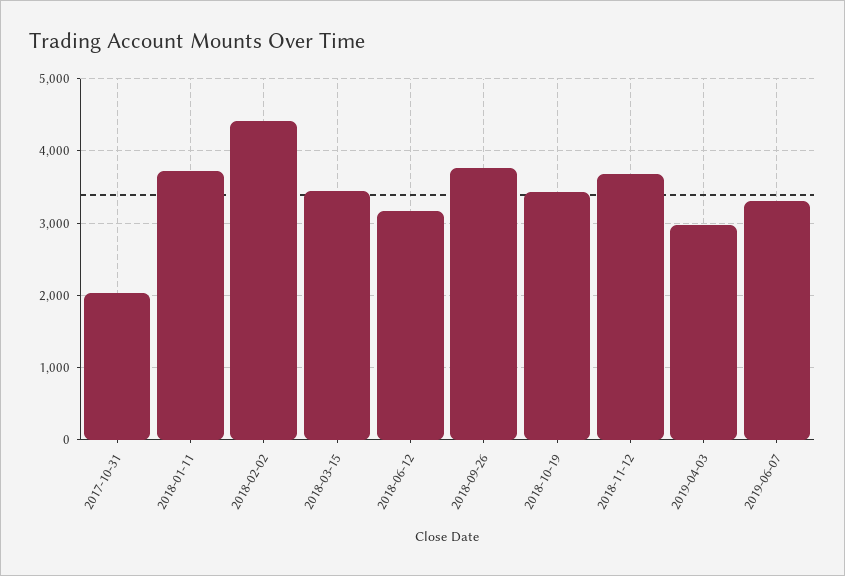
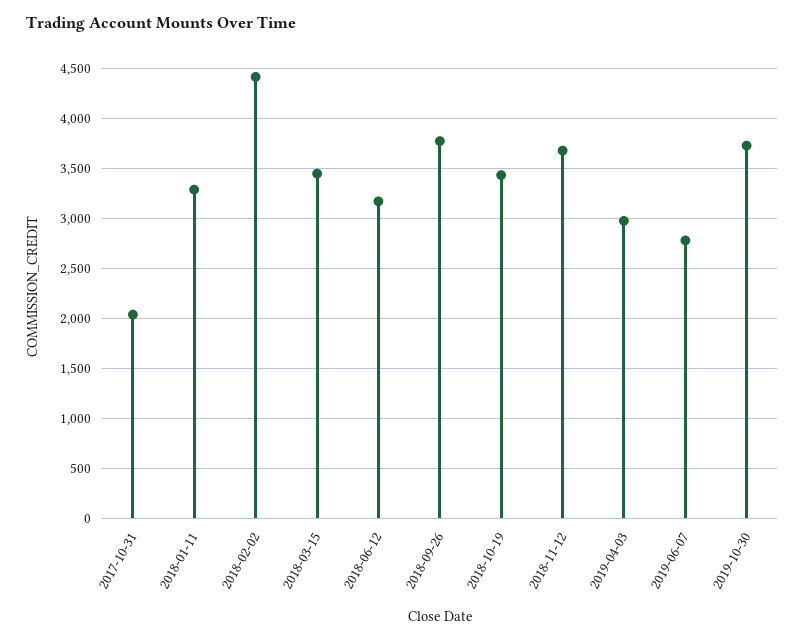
2018-01-11: 3700 -> 3300
2019-06-07: 3300 -> 2800
2019-10-30: none -> 3700

